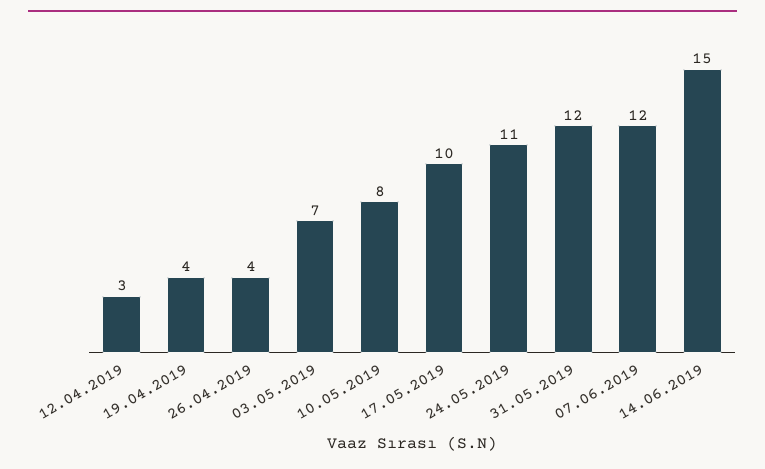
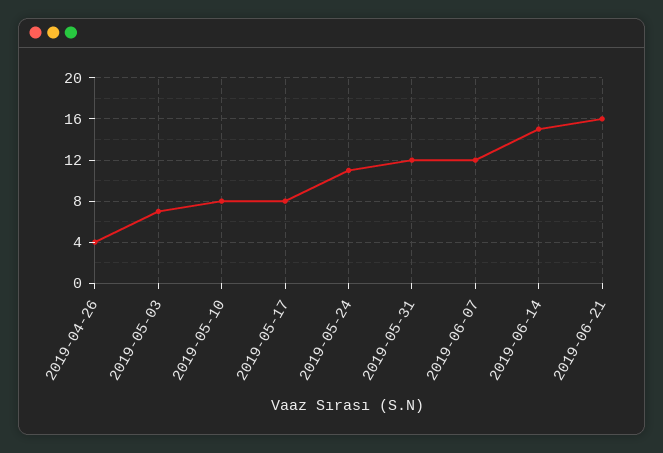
12.04.2019: 3 -> none
19.04.2019: 4 -> none
17.05.2019: 10 -> 8
2019-06-21: none -> 16

